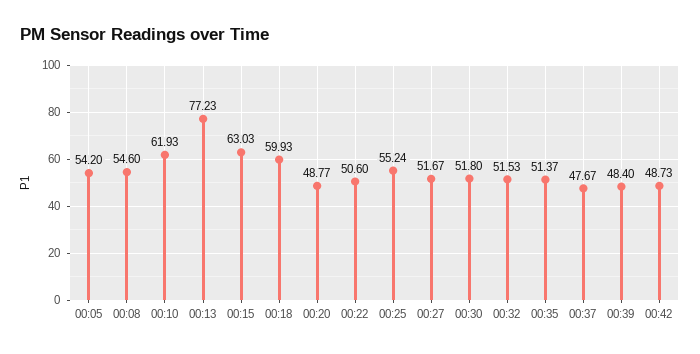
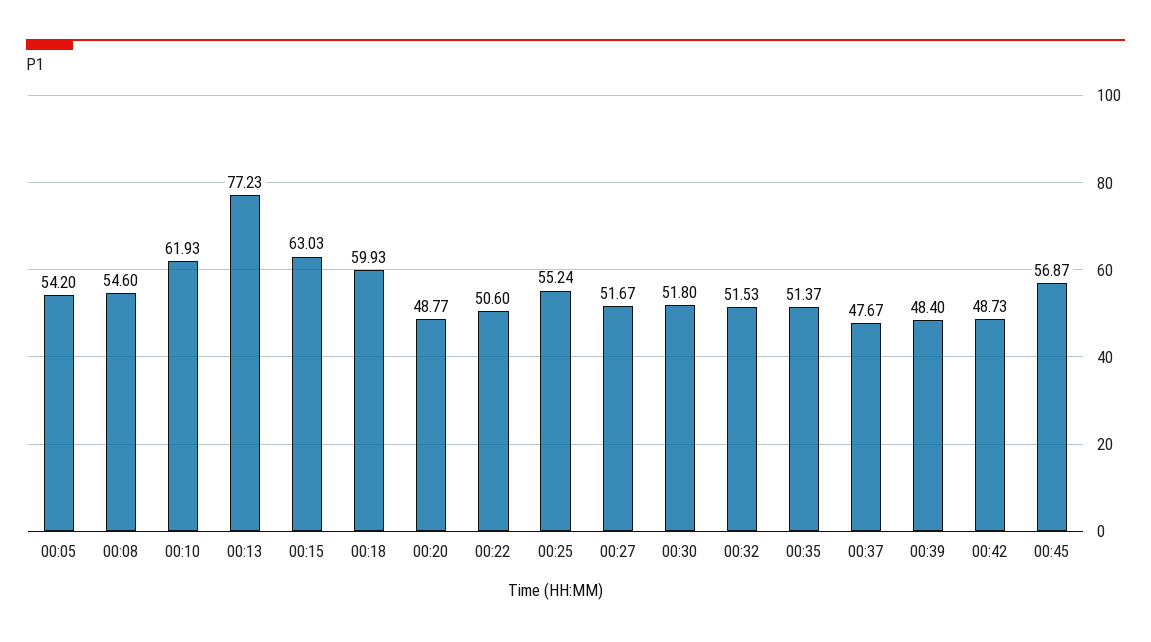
00:45: none -> 56.87

